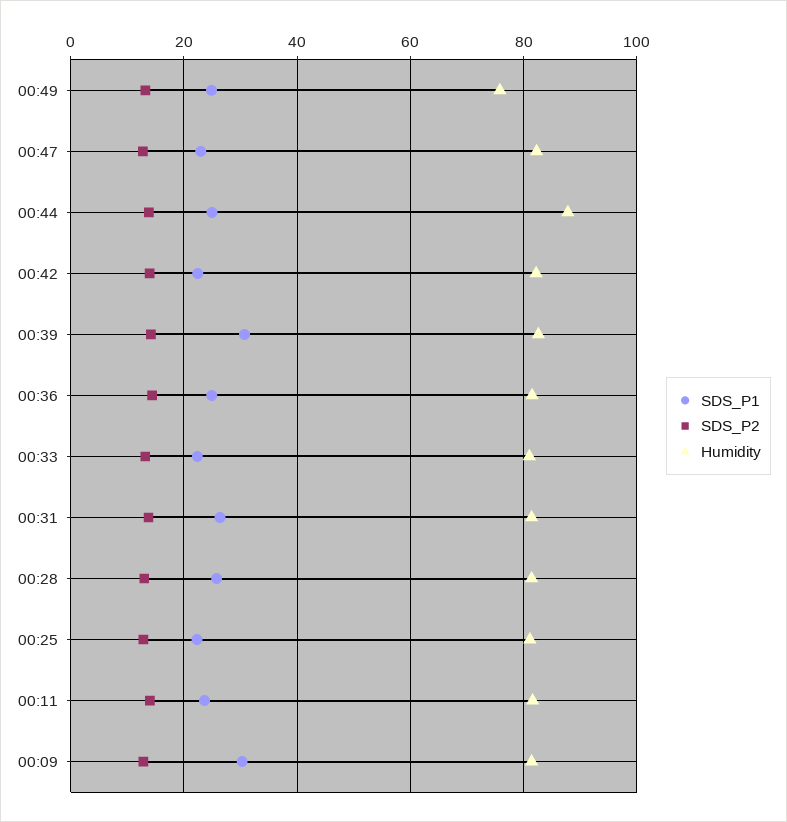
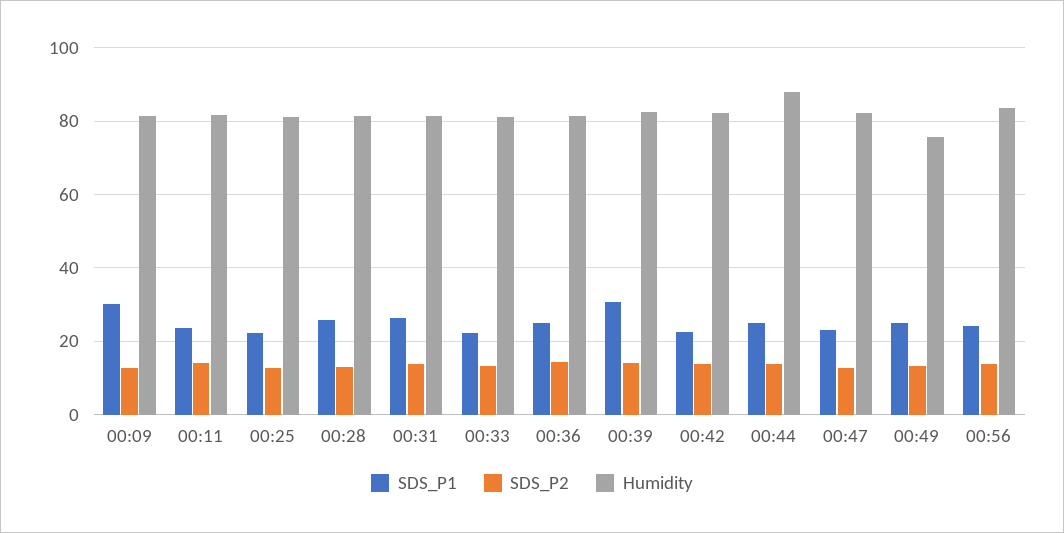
SDS_P1, 00:56: none -> 24
SDS_P2, 00:56: none -> 14
Humidity, 00:56: none -> 84

